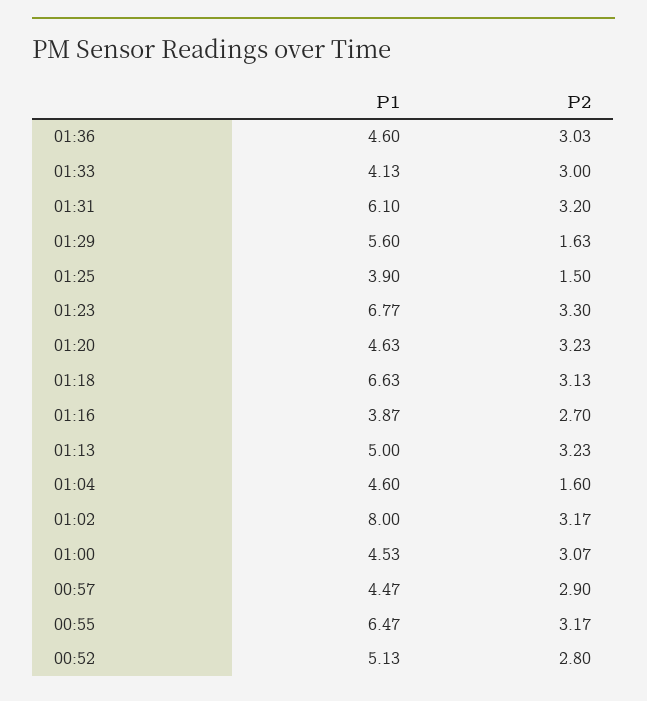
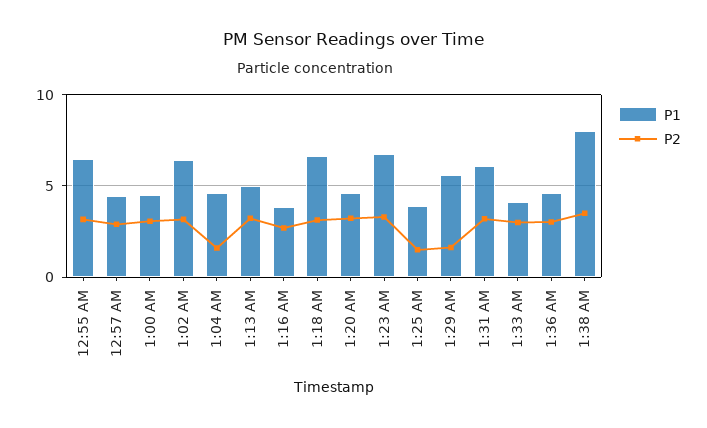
P1, 01:02: 8 -> 6.5
P1, 00:52: 5.13 -> none
P2, 00:52: 2.8 -> none
P1, 1:38 AM: none -> 8
P2, 1:38 AM: none -> 3.5

